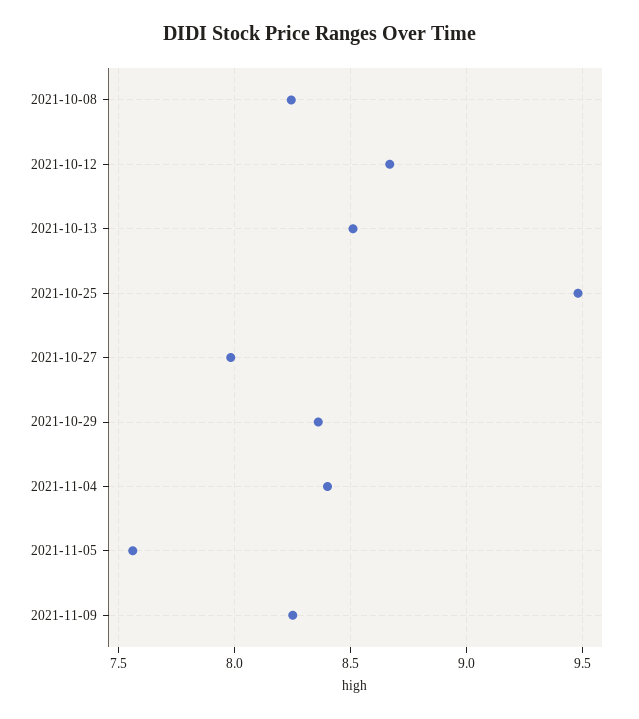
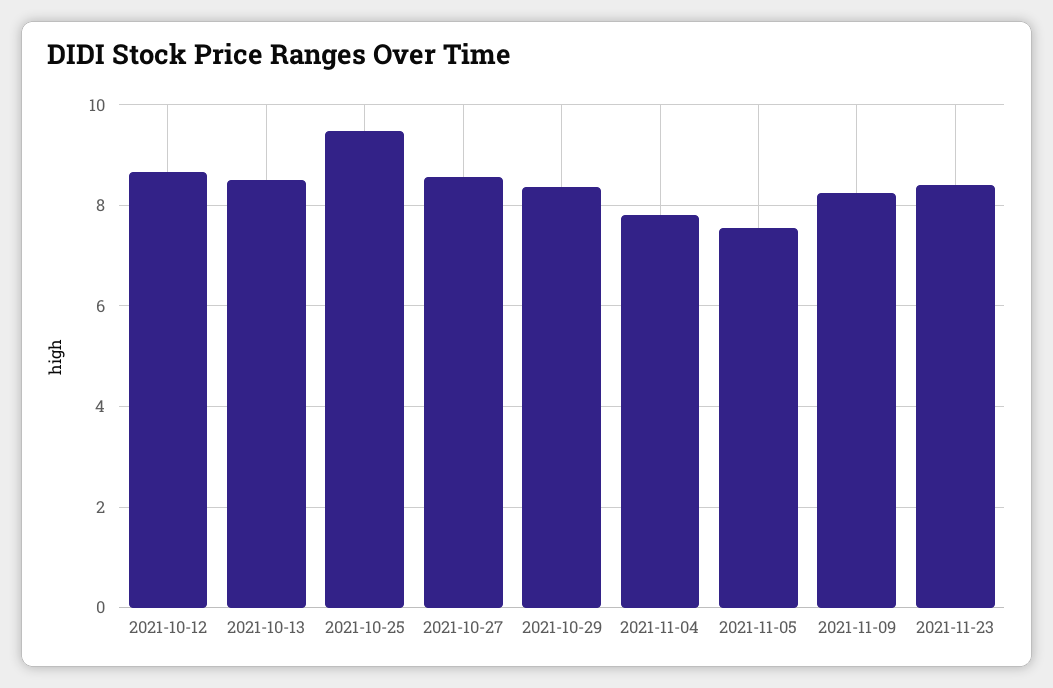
2021-10-08: 8.25 -> none
2021-10-27: 8 -> 8.6
2021-11-04: 8.4 -> 7.8
2021-11-23: none -> 8.4

